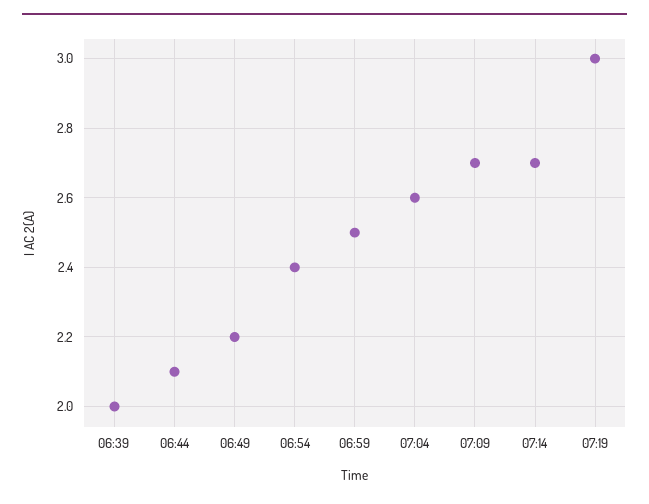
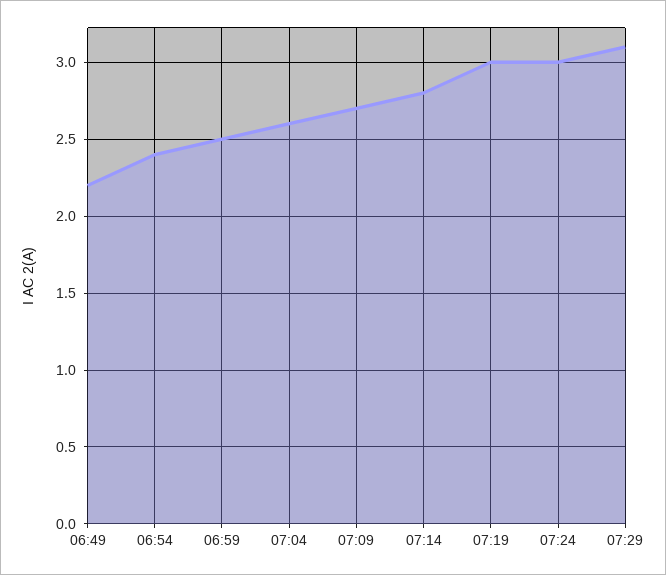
06:39: 2 -> none
06:44: 2.1 -> none
07:14: 2.7 -> 2.8
07:24: none -> 3
07:29: none -> 3.1

